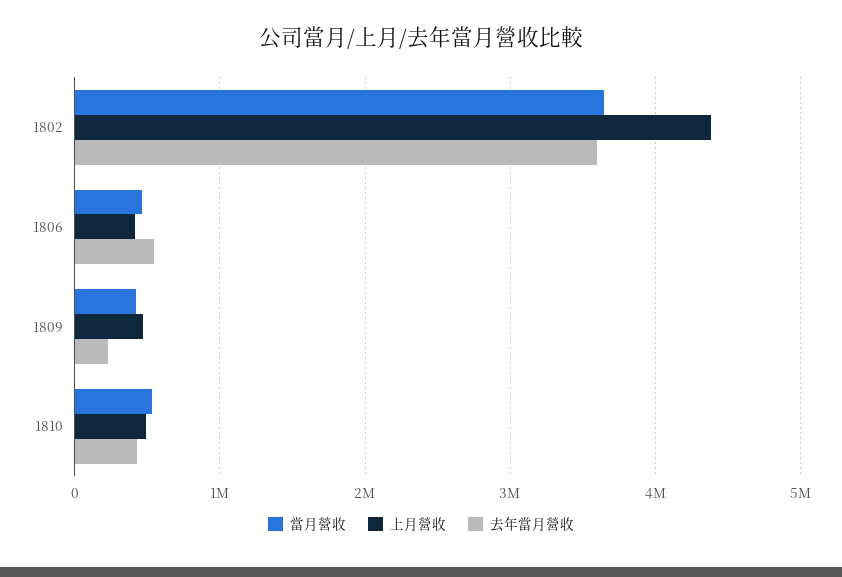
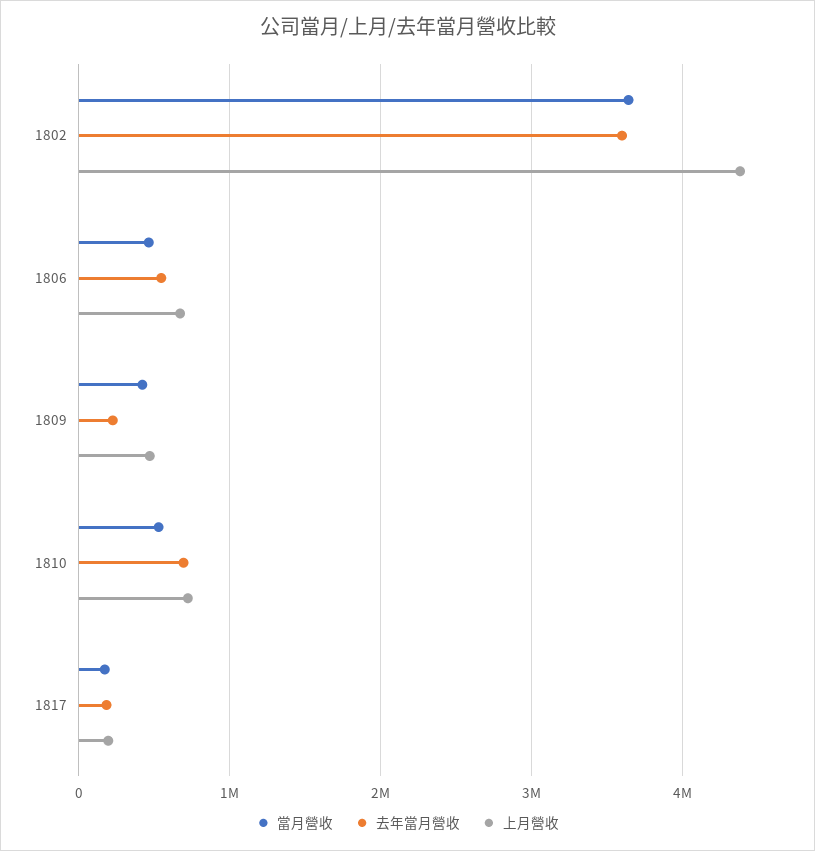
上月營收, 1806: 400000 -> 700000
上月營收, 1810: 500000 -> 700000
去年當月營收, 1810: 400000 -> 700000
當月營收, 1817: none -> 200000
去年當月營收, 1817: none -> 200000
上月營收, 1817: none -> 200000

